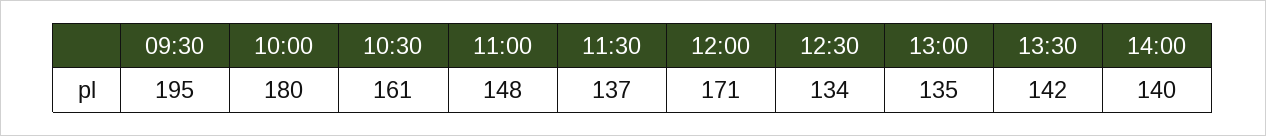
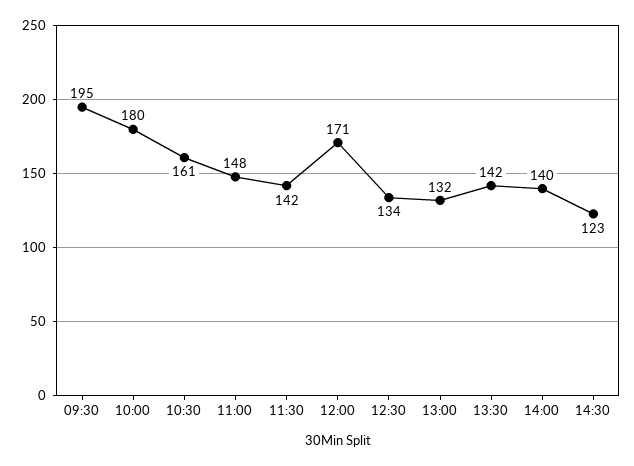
11:30: 137 -> 142
13:00: 135 -> 132
14:30: none -> 123

